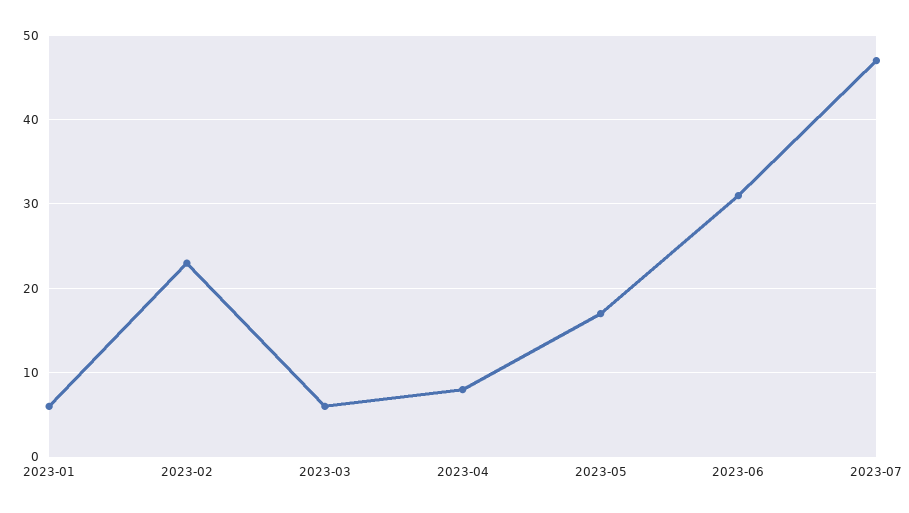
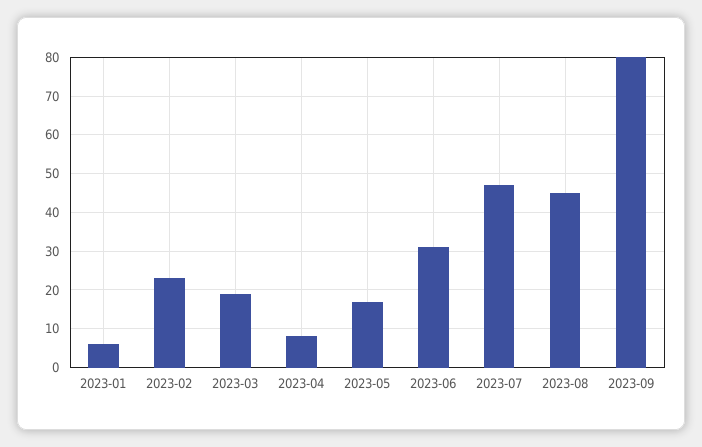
2023-03: 6 -> 20
2023-08: none -> 45
2023-09: none -> 80

